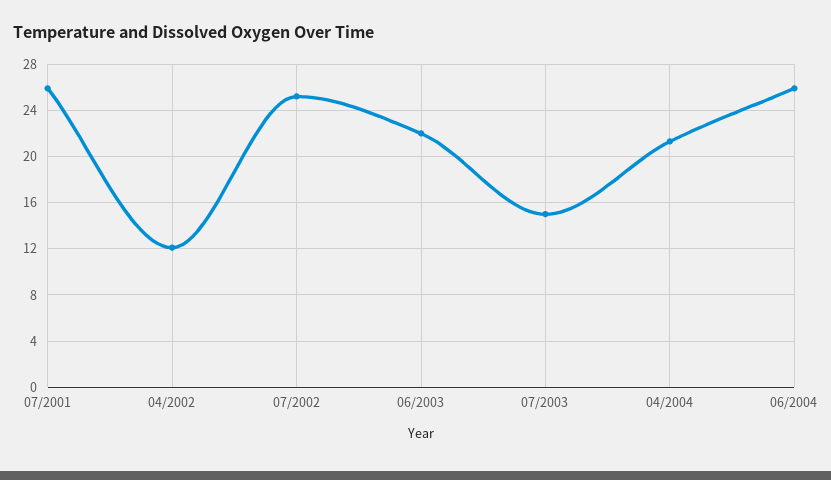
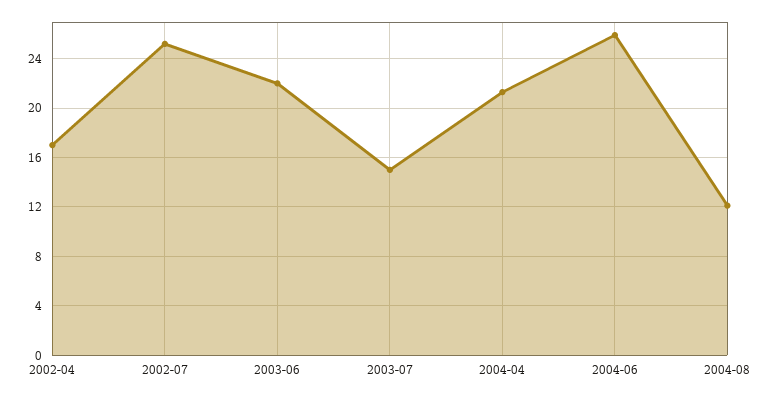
07/2001: 26 -> none
04/2002: 12 -> 17
2004-08: none -> 12

